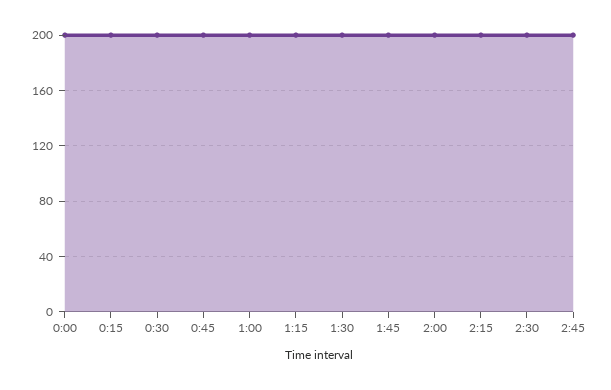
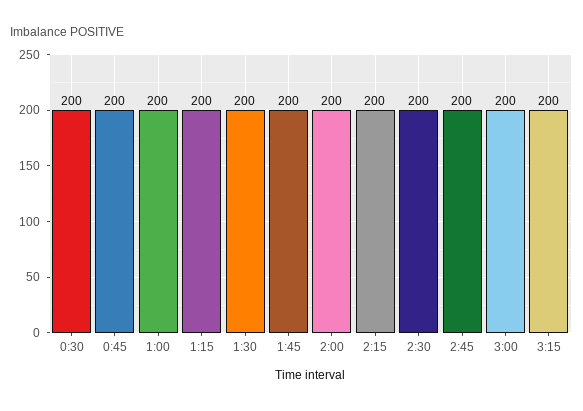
0:00: 200 -> none
0:15: 200 -> none
3:00: none -> 200
3:15: none -> 200

